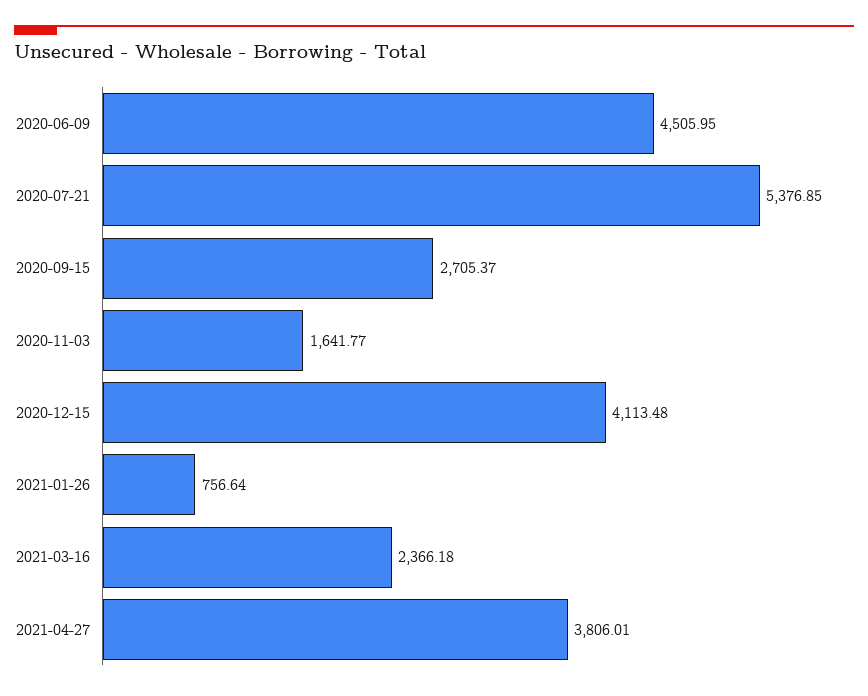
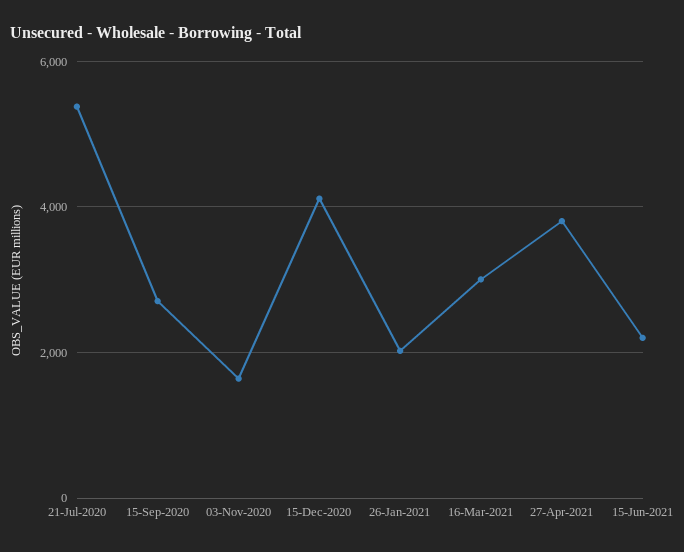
2020-06-09: 4505.95 -> none
2021-01-26: 756.64 -> 2000
2021-03-16: 2366.18 -> 3000
15-Jun-2021: none -> 2200

